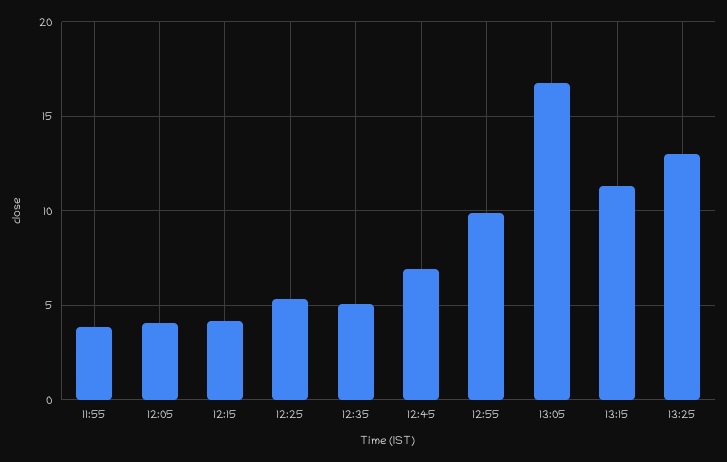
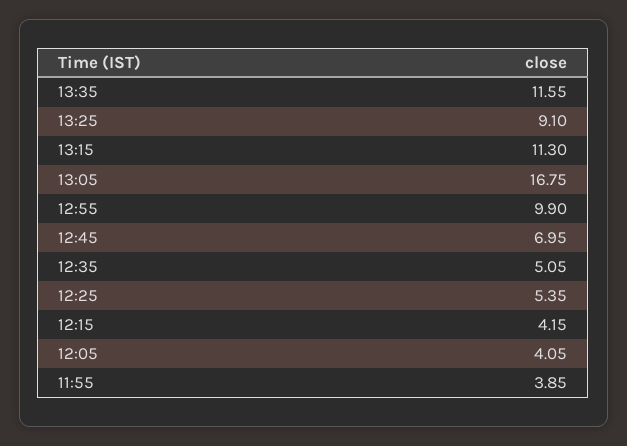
13:25: 13 -> 9.1
13:35: none -> 11.55

